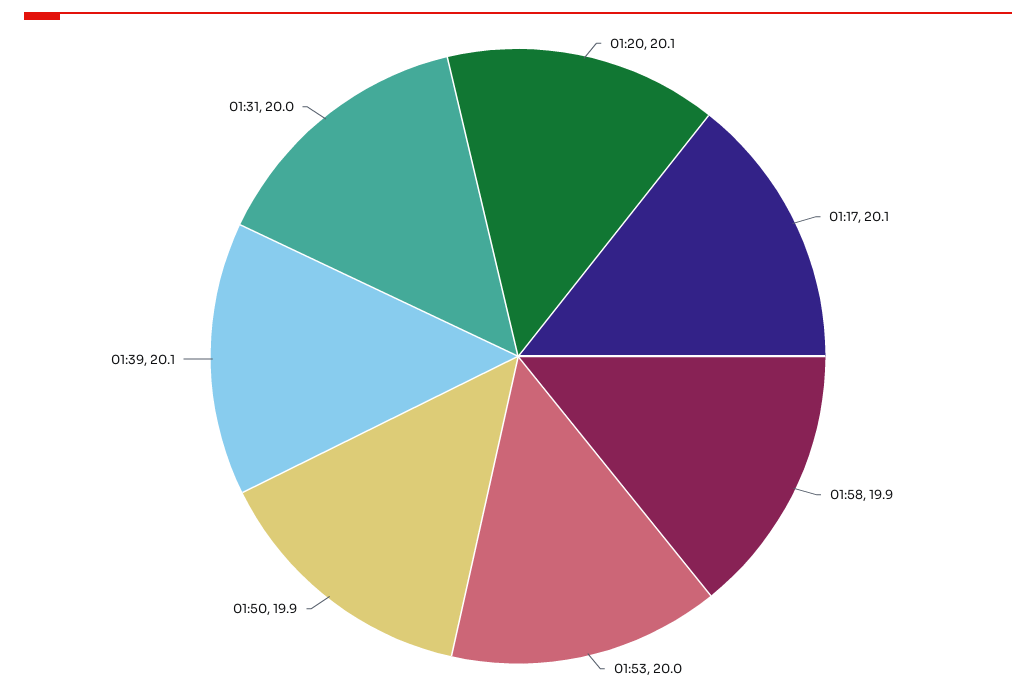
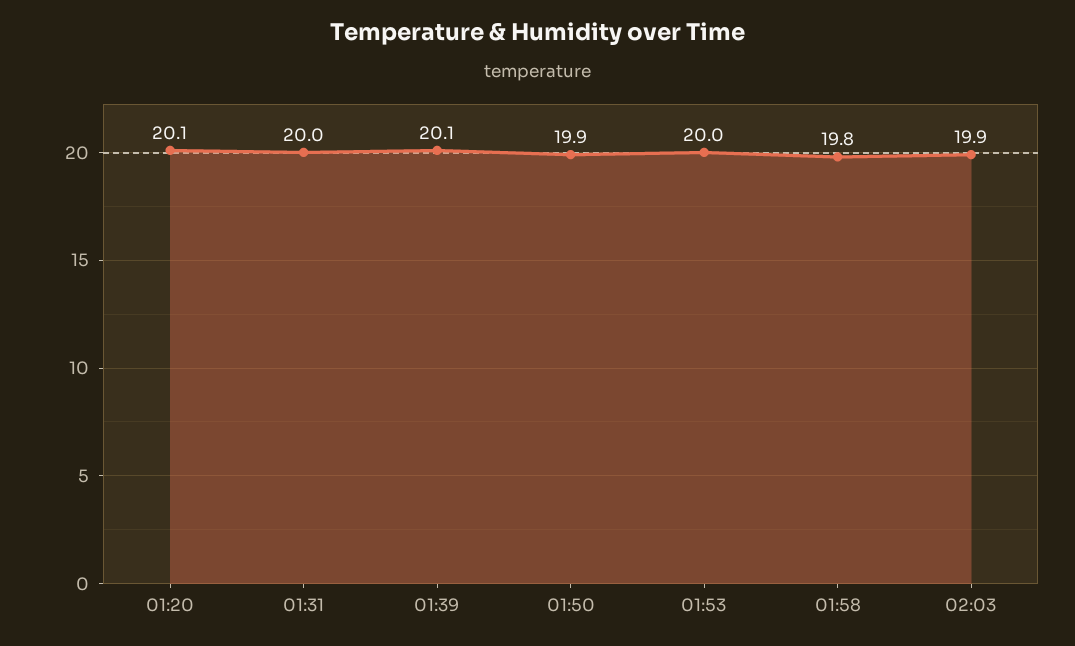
01:17: 20.1 -> none
01:58: 19.9 -> 19.8
02:03: none -> 19.9

